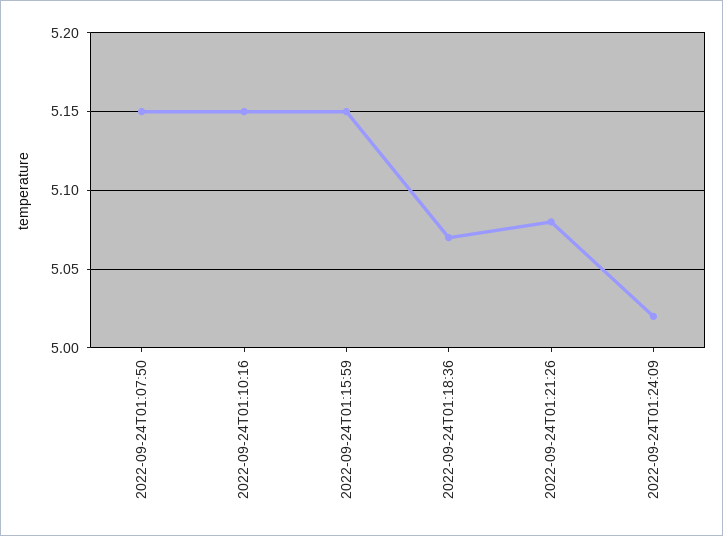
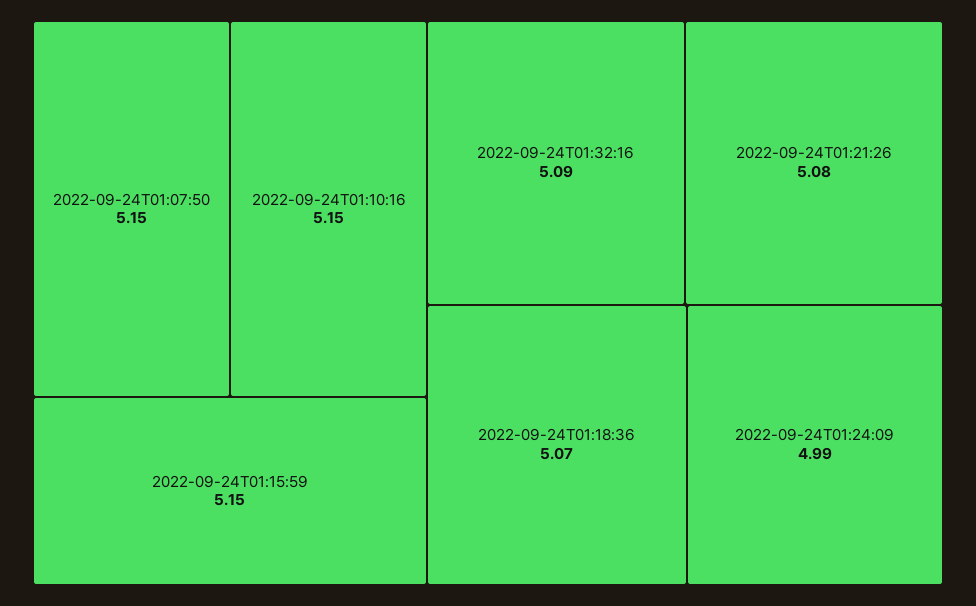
2022-09-24T01:24:09: 5.02 -> 4.99
2022-09-24T01:32:16: none -> 5.09

